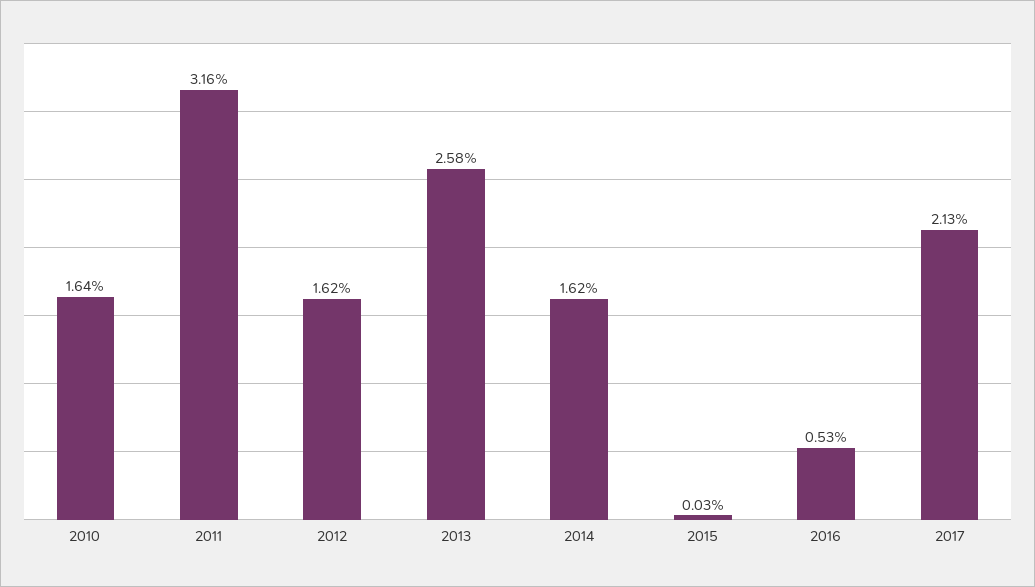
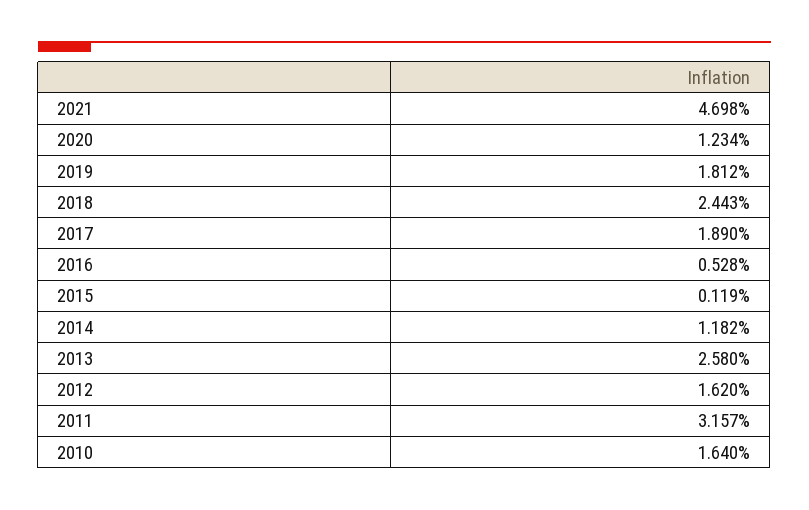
2014: 1.62 -> 1.182
2015: 0.03 -> 0.119
2017: 2.13 -> 1.89
2021: none -> 4.698
2020: none -> 1.234
2019: none -> 1.812
2018: none -> 2.443

